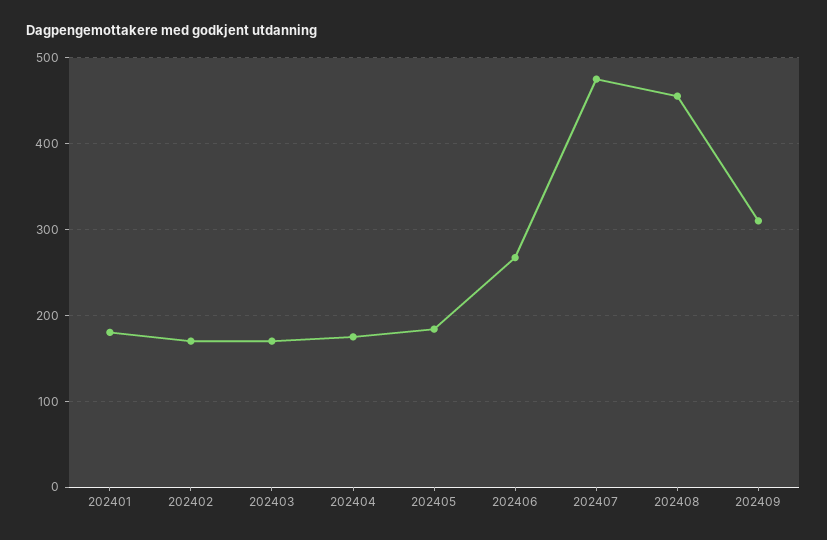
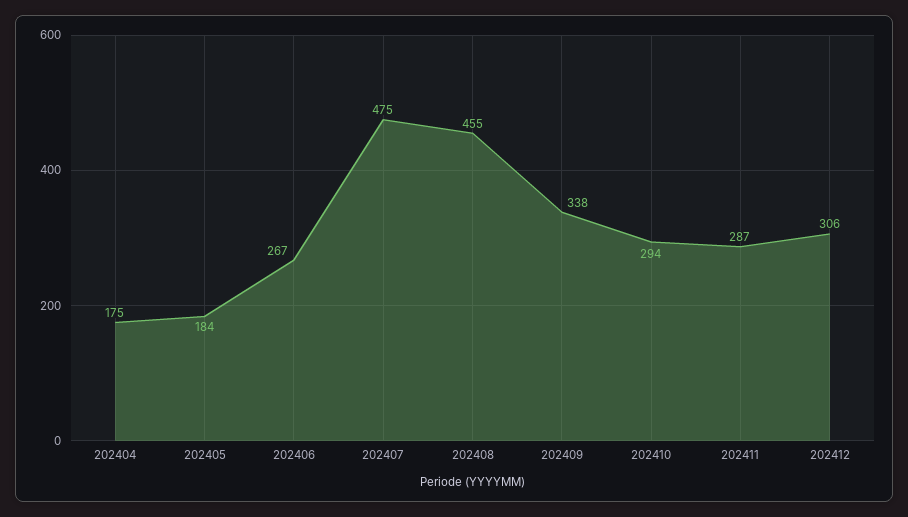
202401: 180 -> none
202402: 170 -> none
202403: 170 -> none
202409: 310 -> 338
202410: none -> 294
202411: none -> 287
202412: none -> 306

